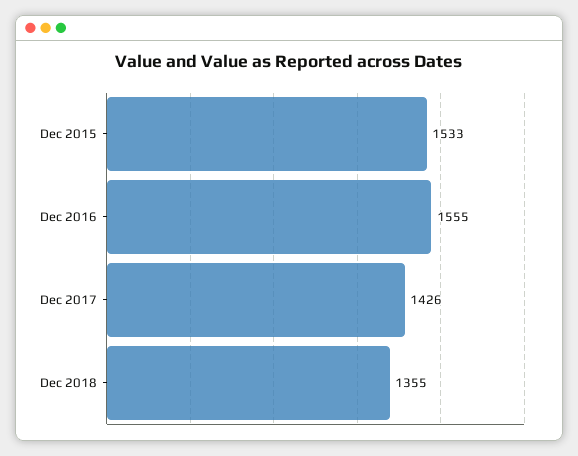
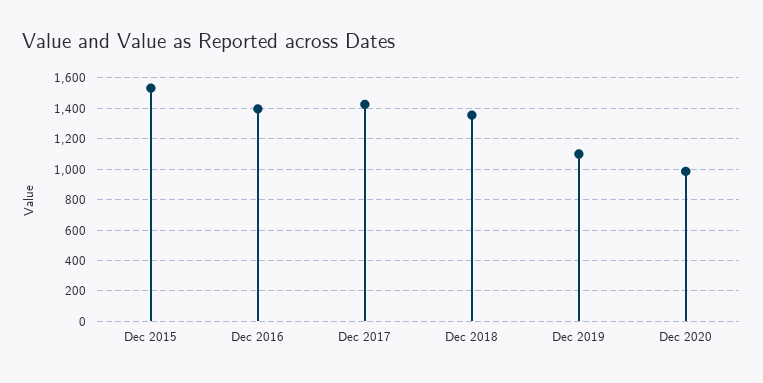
Dec 2016: 1555 -> 1400
Dec 2019: none -> 1100
Dec 2020: none -> 1000

